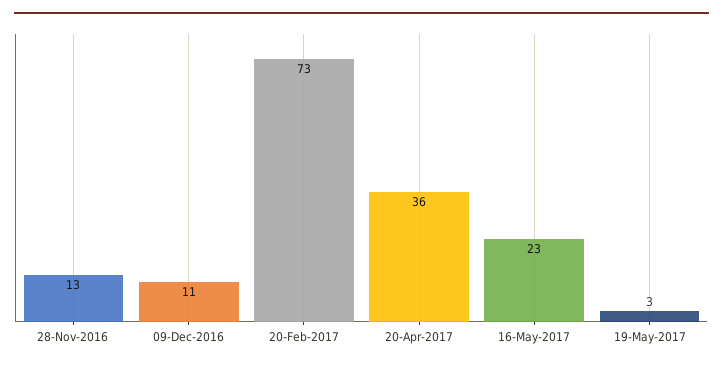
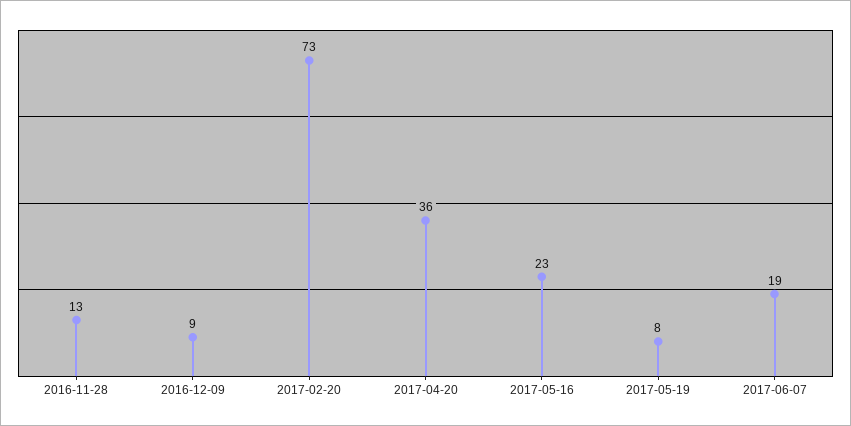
09-Dec-2016: 11 -> 9
19-May-2017: 3 -> 8
2017-06-07: none -> 19

